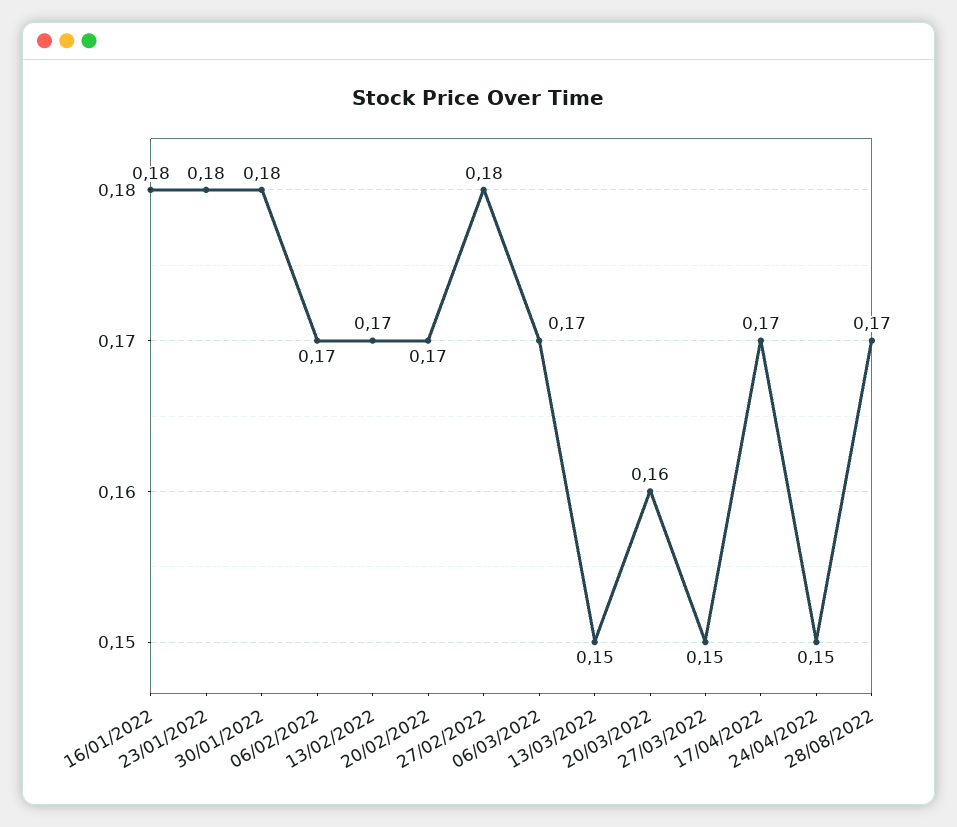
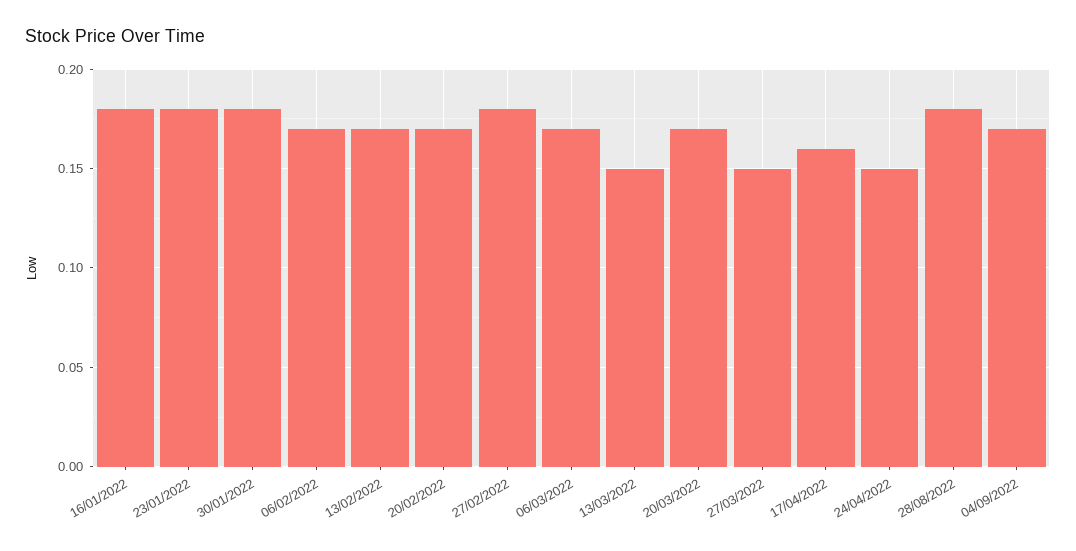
20/03/2022: 0.16 -> 0.17
17/04/2022: 0.17 -> 0.16
28/08/2022: 0.17 -> 0.18
04/09/2022: none -> 0.17

